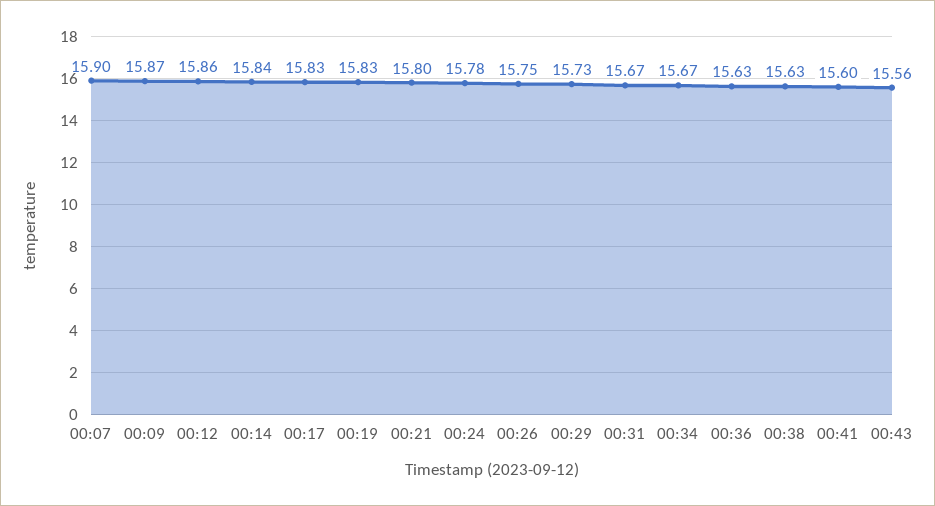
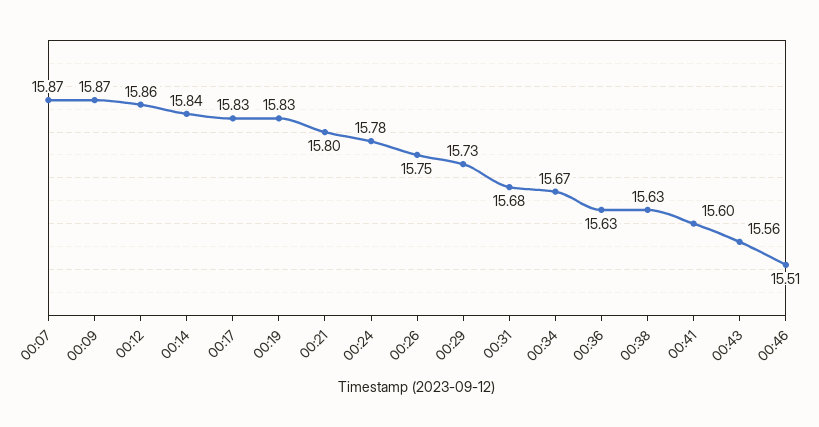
00:07: 15.9 -> 15.87
00:31: 15.67 -> 15.68
00:46: none -> 15.51

